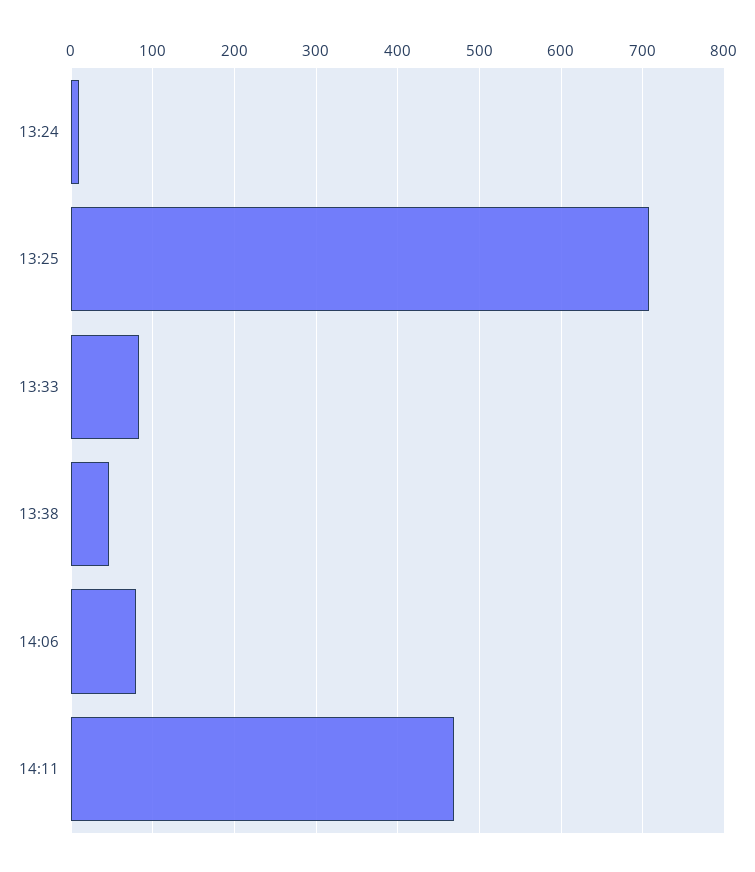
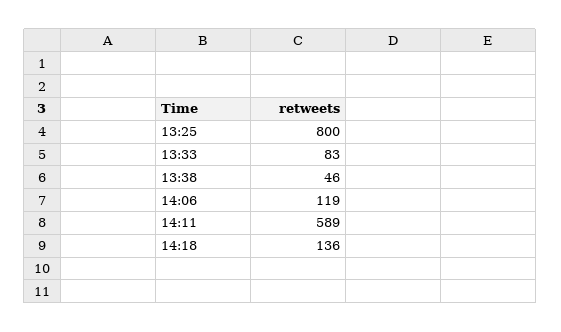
13:24: 10 -> none
13:25: 710 -> 800
14:06: 80 -> 119
14:11: 470 -> 589
14:18: none -> 136

